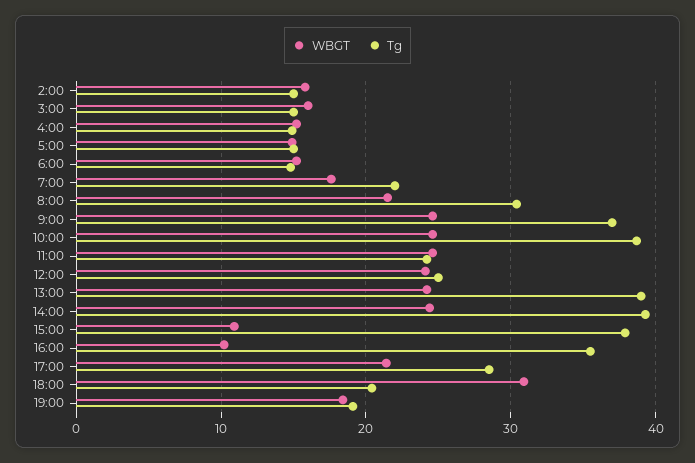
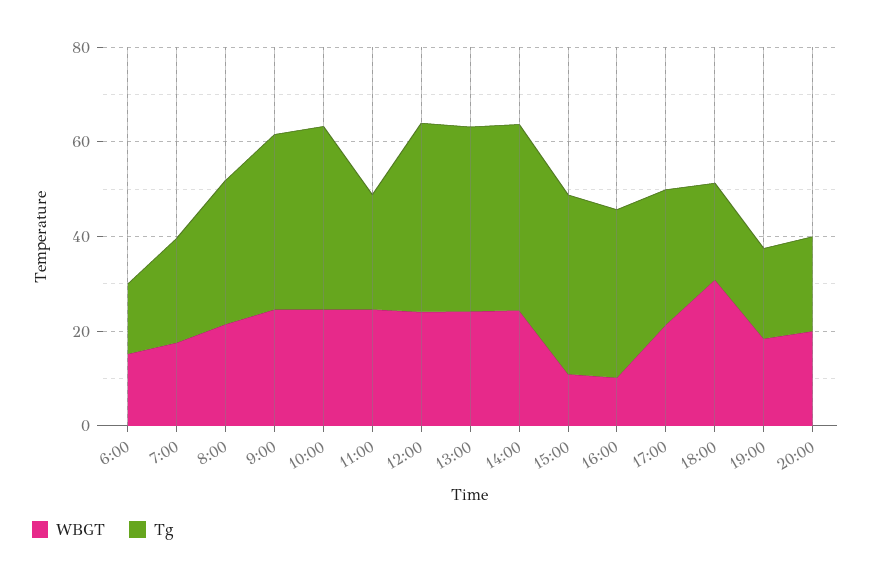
WBGT, 2:00: 16 -> none
Tg, 2:00: 15 -> none
WBGT, 3:00: 16 -> none
Tg, 3:00: 15 -> none
WBGT, 4:00: 15 -> none
Tg, 4:00: 15 -> none
WBGT, 5:00: 15 -> none
Tg, 5:00: 15 -> none
Tg, 12:00: 25 -> 40
WBGT, 20:00: none -> 20
Tg, 20:00: none -> 20

